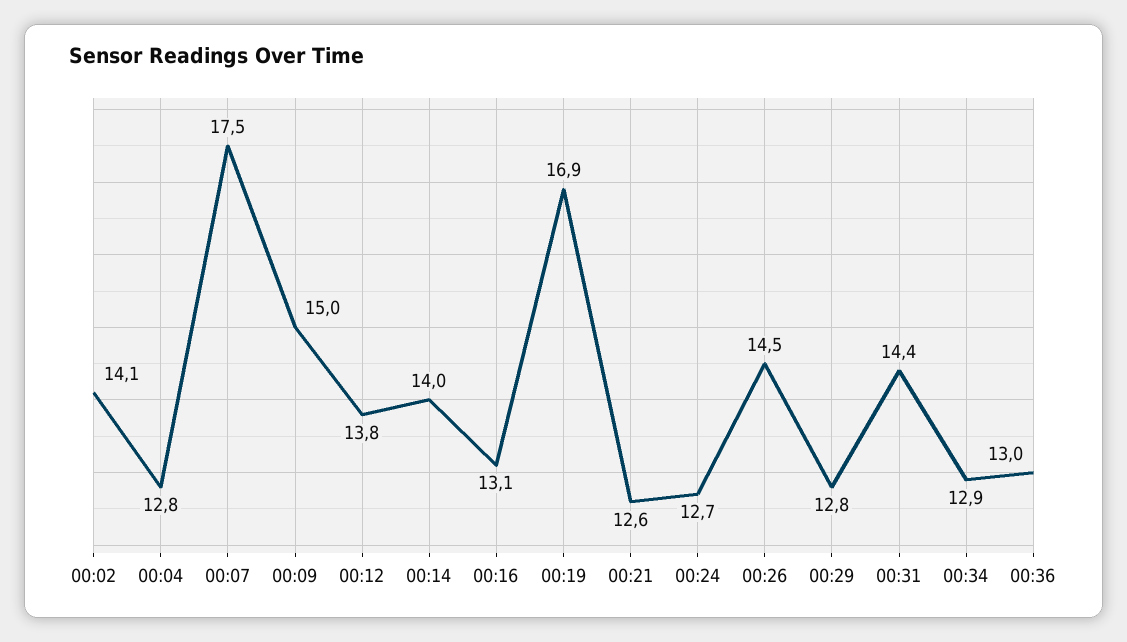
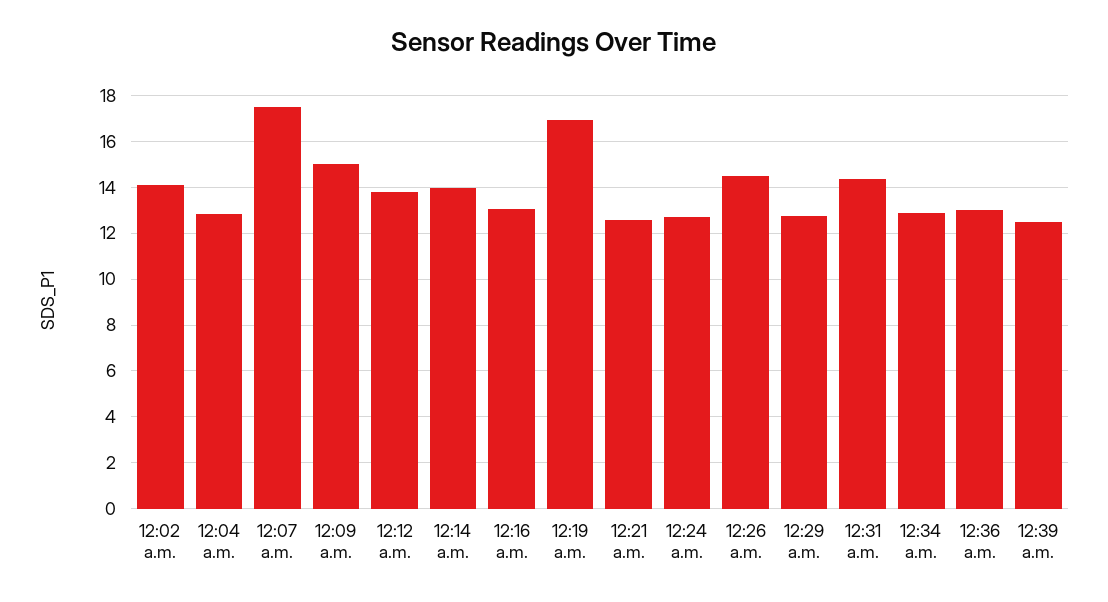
12:39 a.m.: none -> 12.5

